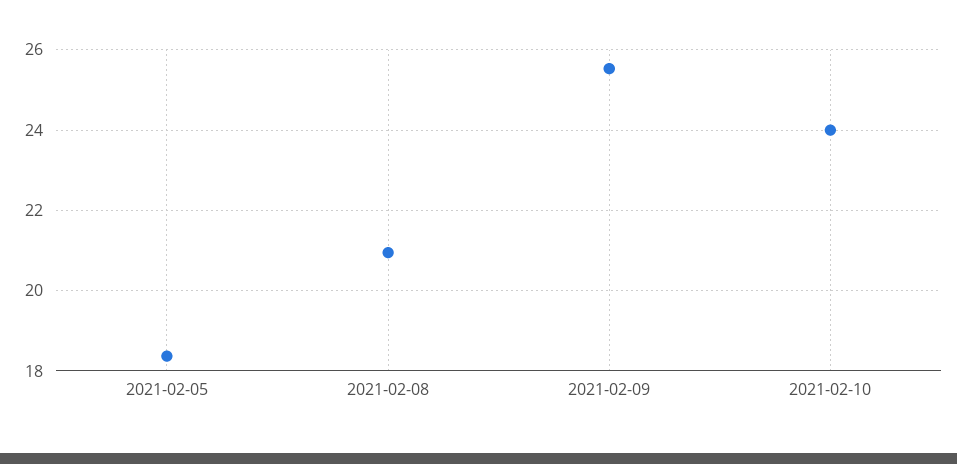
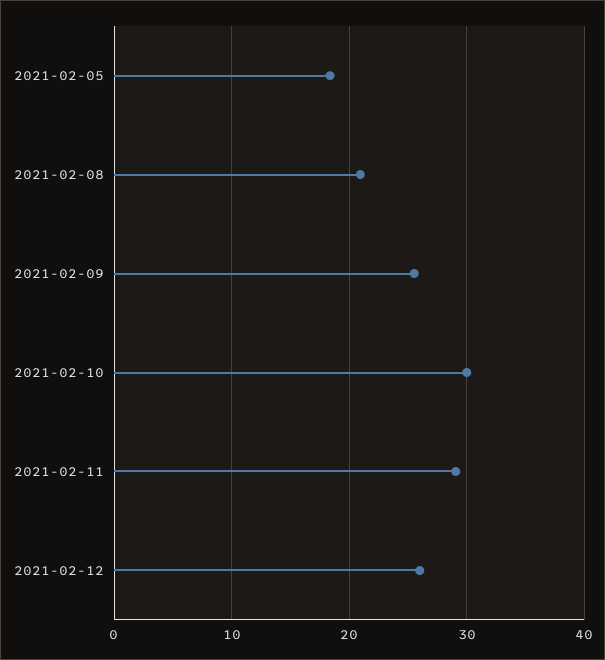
2021-02-10: 24 -> 30
2021-02-11: none -> 29
2021-02-12: none -> 26

